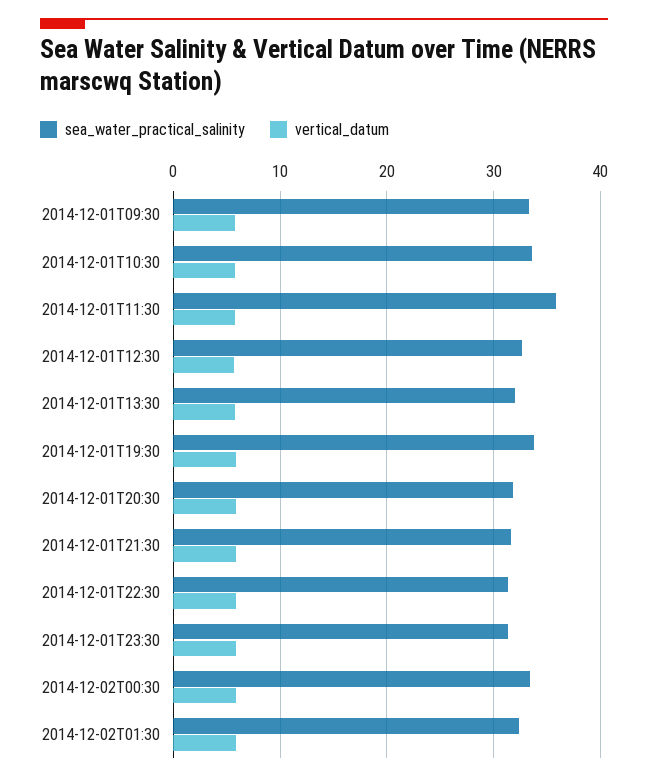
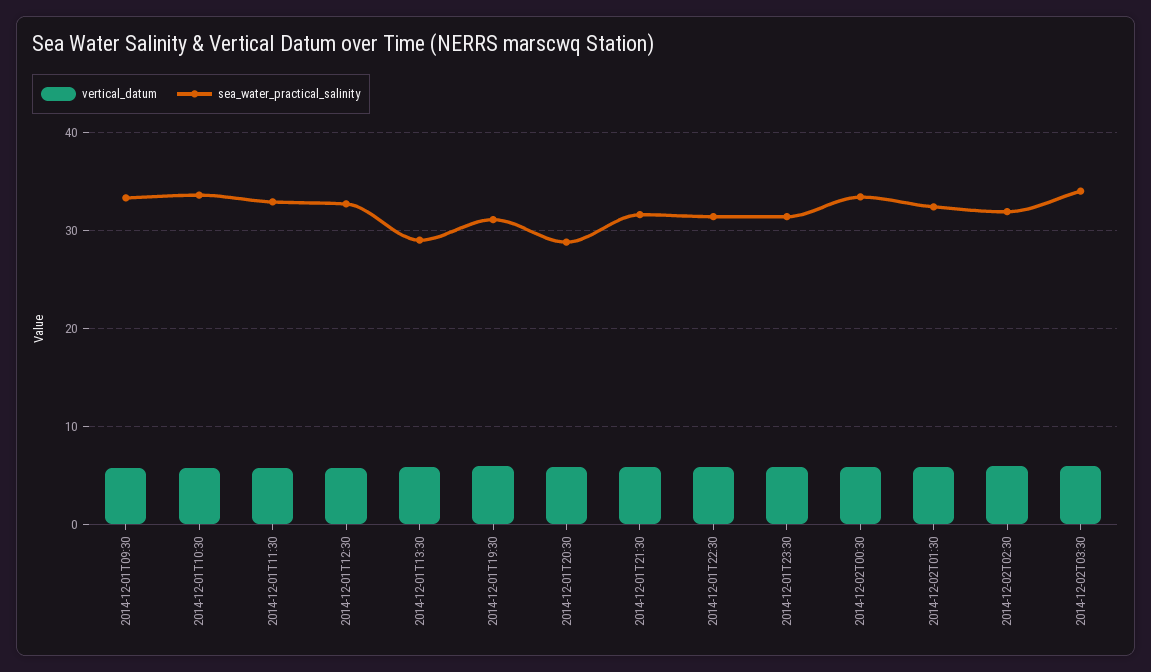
sea_water_practical_salinity, 2014-12-01T11:30: 36 -> 33
sea_water_practical_salinity, 2014-12-01T13:30: 32 -> 29
sea_water_practical_salinity, 2014-12-01T19:30: 34 -> 31
sea_water_practical_salinity, 2014-12-01T20:30: 32 -> 29
vertical_datum, 2014-12-02T02:30: none -> 6
sea_water_practical_salinity, 2014-12-02T02:30: none -> 32
vertical_datum, 2014-12-02T03:30: none -> 6
sea_water_practical_salinity, 2014-12-02T03:30: none -> 34

